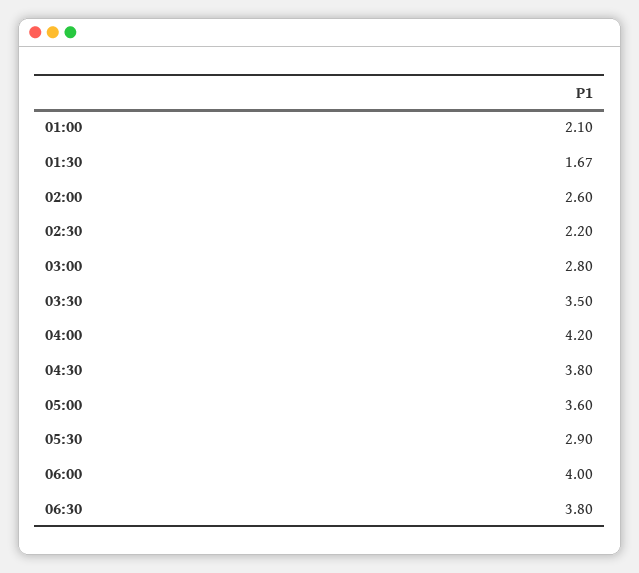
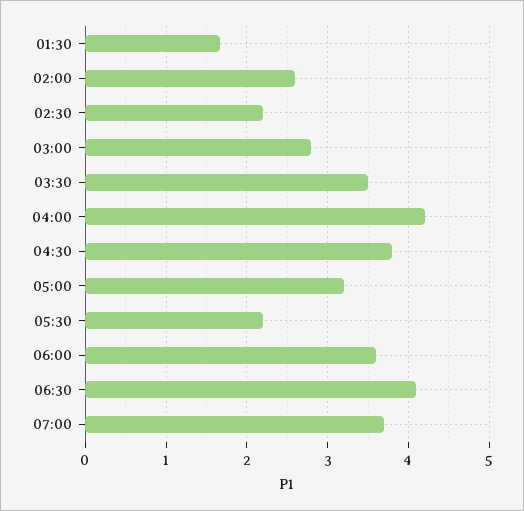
01:00: 2.1 -> none
05:00: 3.6 -> 3.2
05:30: 2.9 -> 2.2
06:00: 4 -> 3.6
06:30: 3.8 -> 4.1
07:00: none -> 3.7

